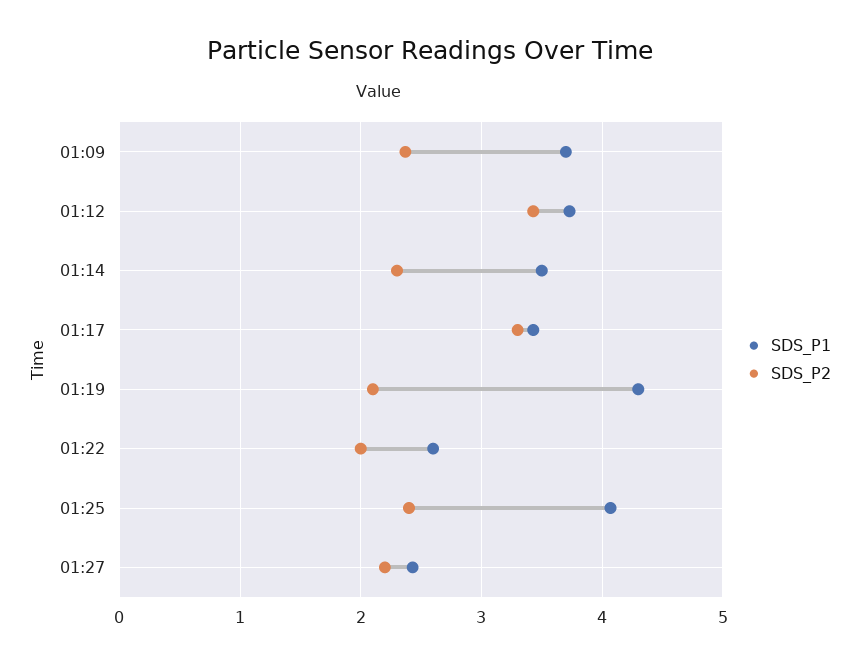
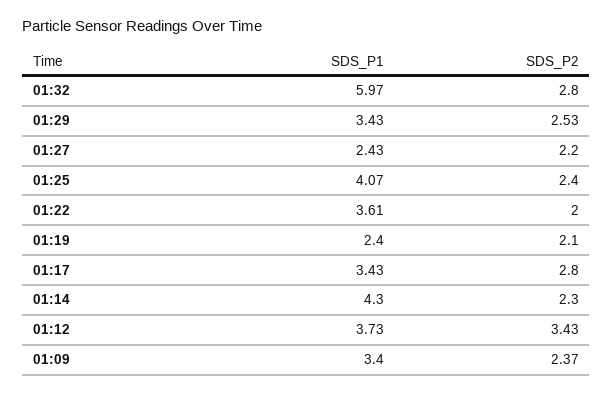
SDS_P1, 01:09: 3.7 -> 3.4
SDS_P1, 01:14: 3.5 -> 4.3
SDS_P2, 01:17: 3.3 -> 2.8
SDS_P1, 01:19: 4.3 -> 2.4
SDS_P1, 01:22: 2.6 -> 3.61
SDS_P1, 01:32: none -> 5.97
SDS_P2, 01:32: none -> 2.8
SDS_P1, 01:29: none -> 3.43
SDS_P2, 01:29: none -> 2.53

